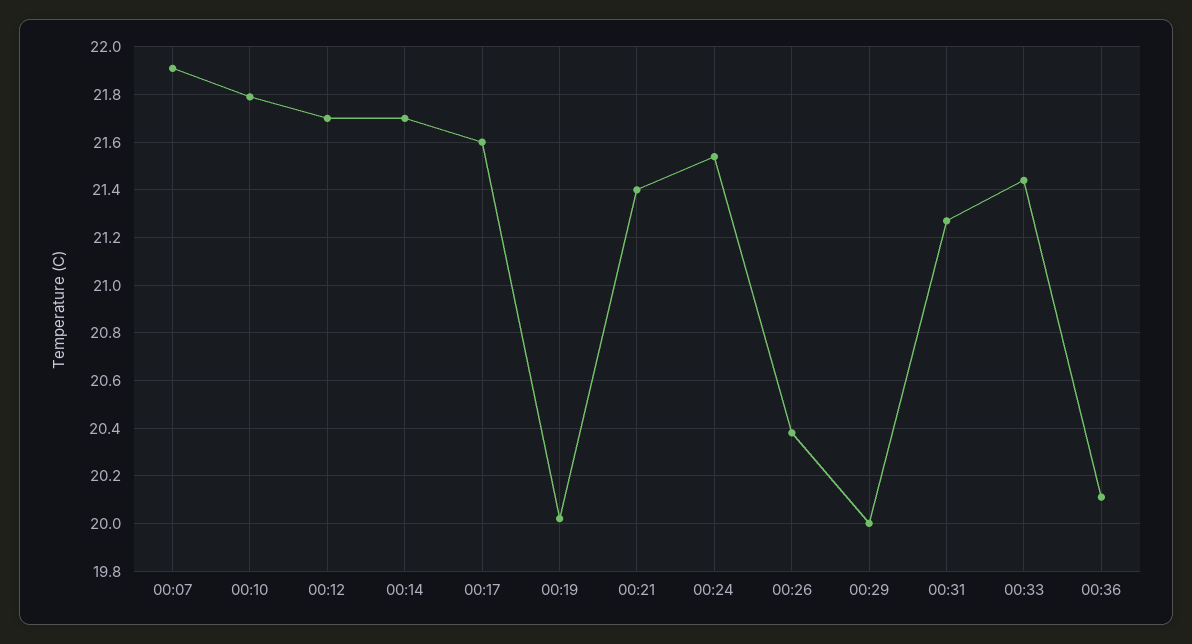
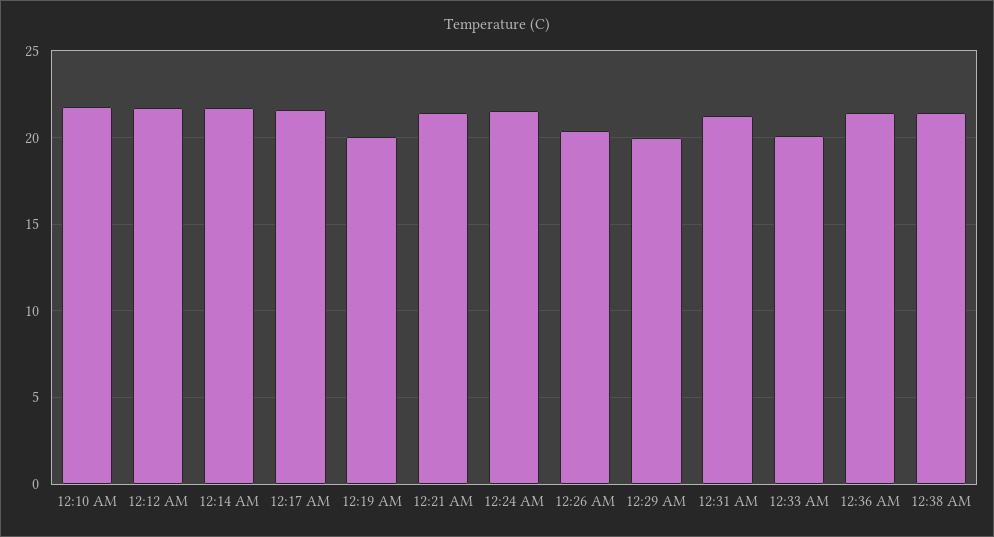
00:07: 21.9 -> none
00:33: 21.45 -> 20
00:36: 20.1 -> 21.5
12:38 AM: none -> 21.5

